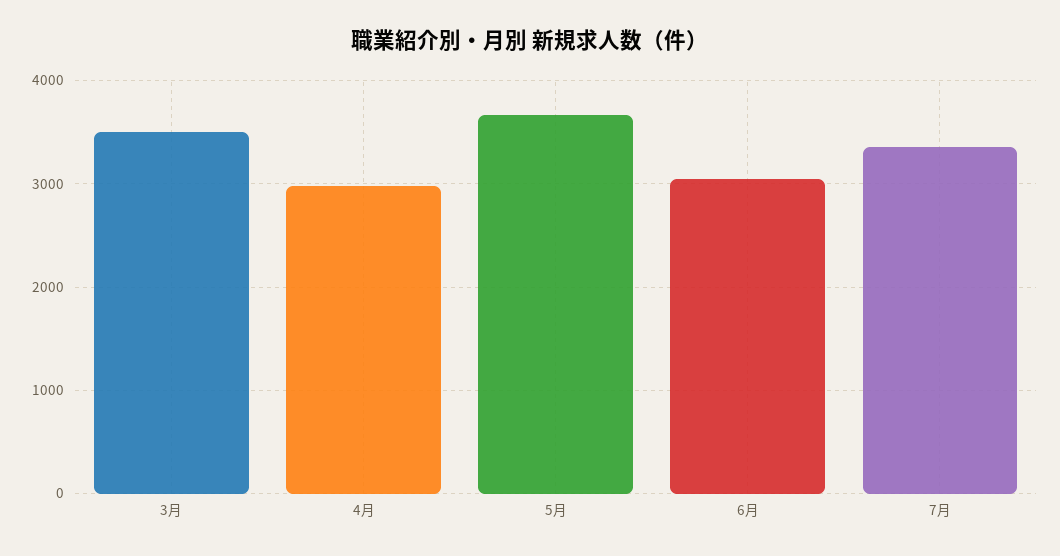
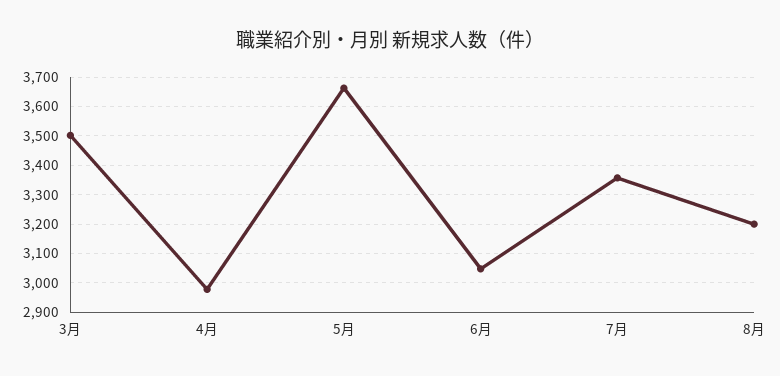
8月: none -> 3200

